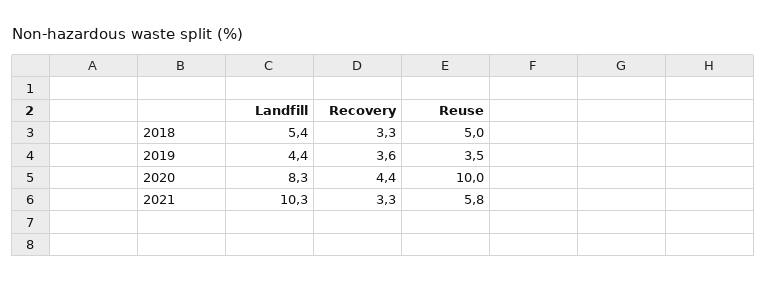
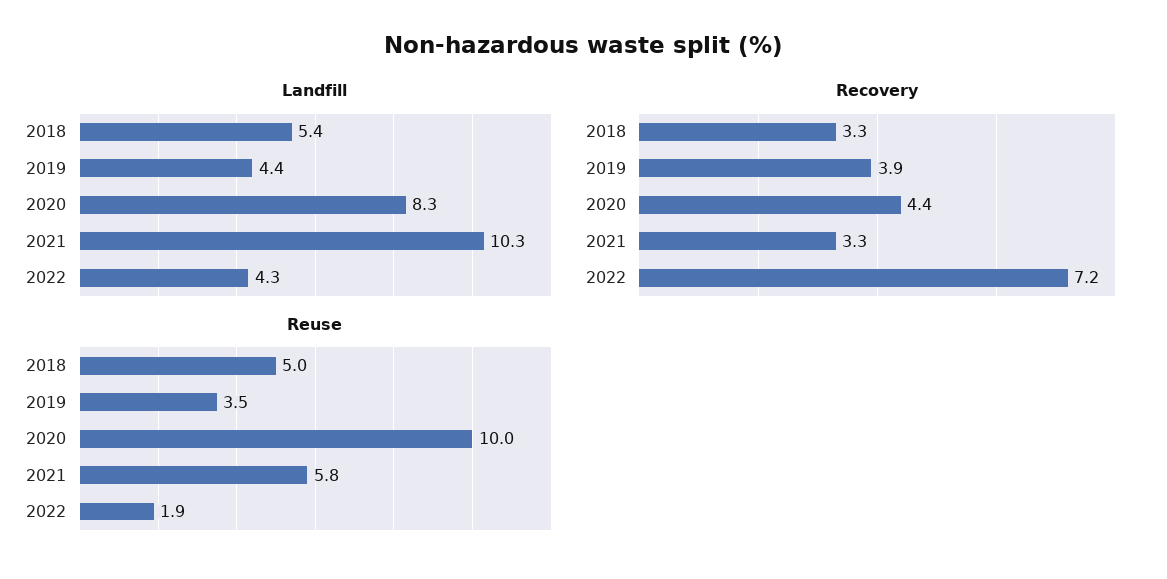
Recovery, 2019: 3.6 -> 3.9
Landfill, 2022: none -> 4.3
Recovery, 2022: none -> 7.2
Reuse, 2022: none -> 1.9

